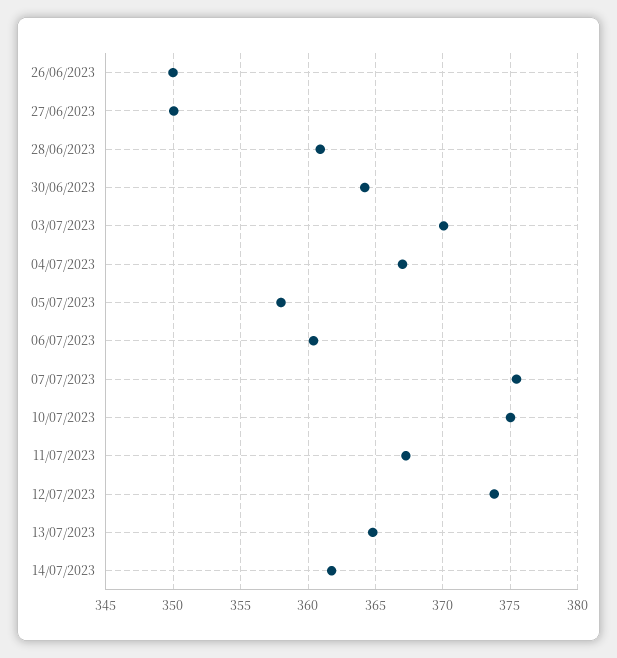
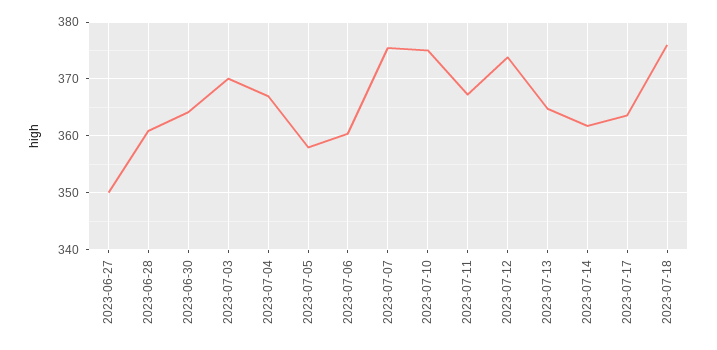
26/06/2023: 350 -> none
2023-07-17: none -> 364
2023-07-18: none -> 376

